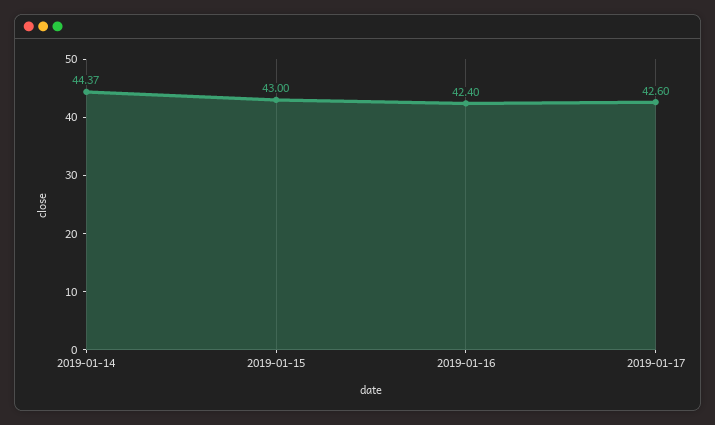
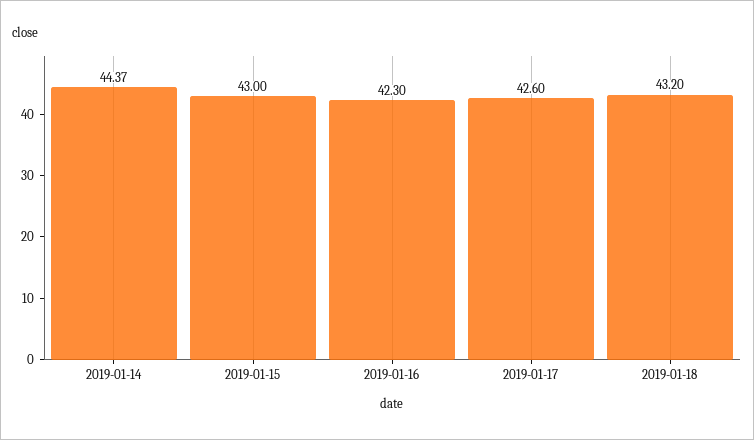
2019-01-16: 42.4 -> 42.3
2019-01-18: none -> 43.2

